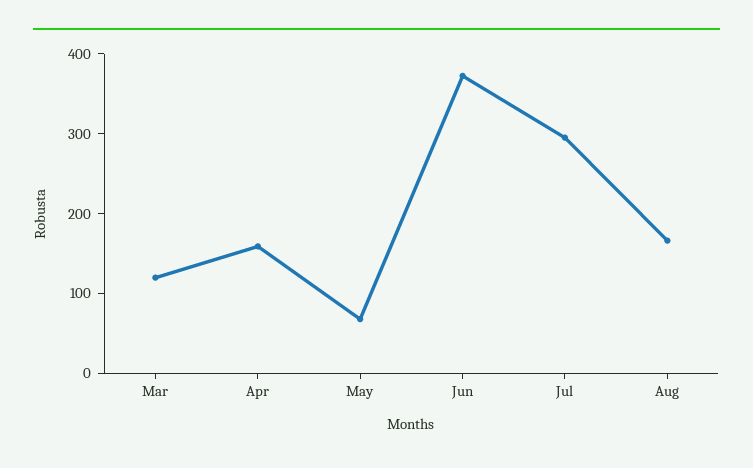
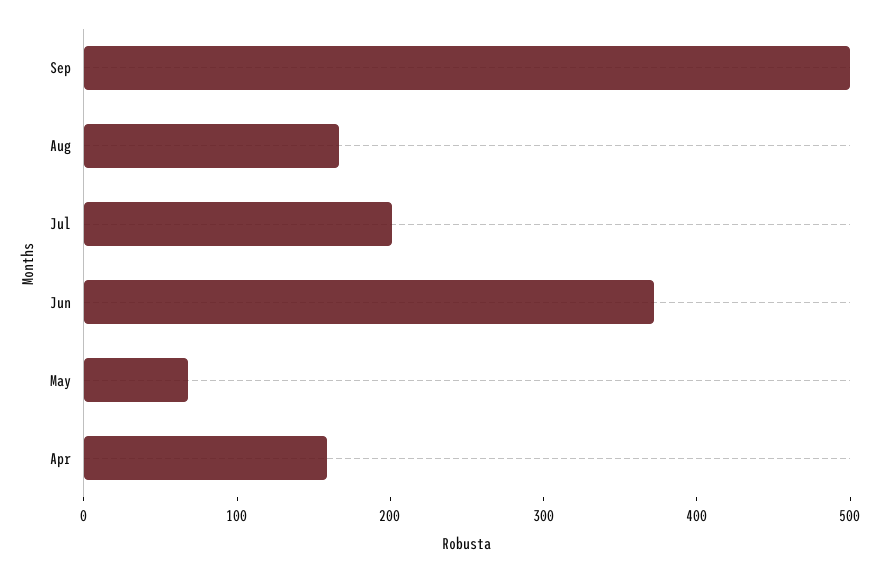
Mar: 120 -> none
Jul: 300 -> 200
Sep: none -> 500

